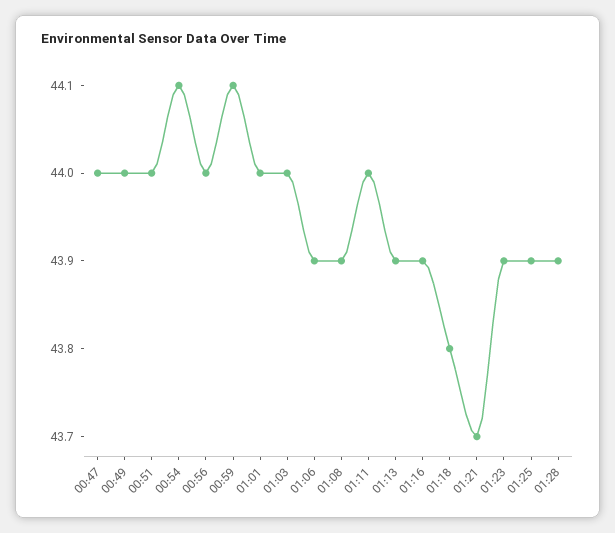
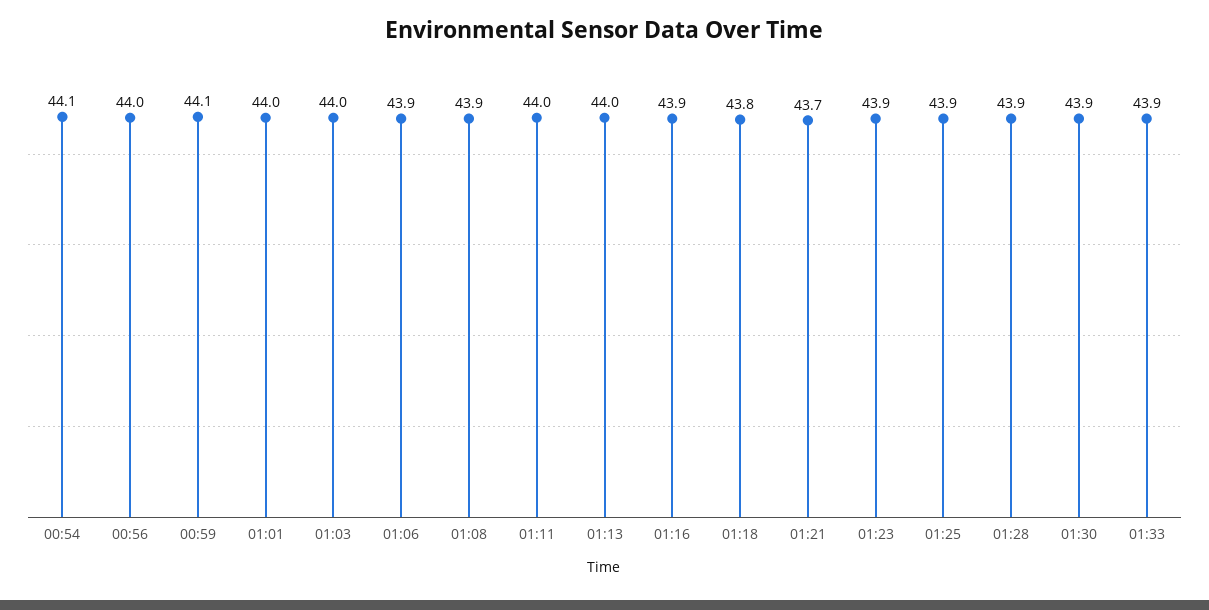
00:47: 44 -> none
00:49: 44 -> none
00:51: 44 -> none
01:13: 43.9 -> 44
01:30: none -> 43.9
01:33: none -> 43.9

